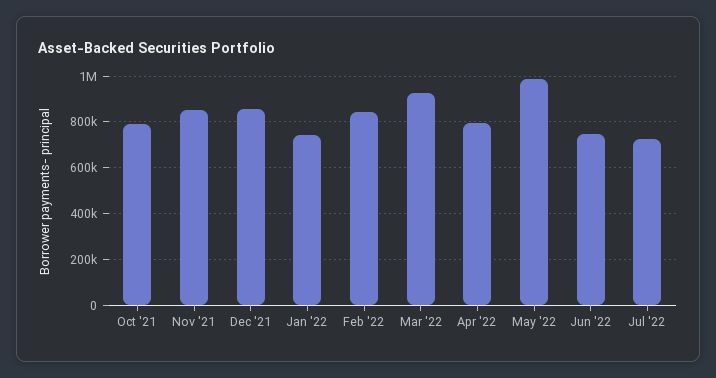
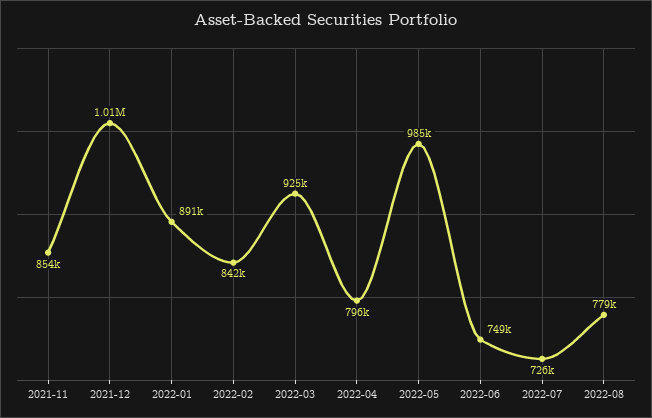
Oct '21: 800000 -> none
Dec '21: 850000 -> 1010000
Jan '22: 750000 -> 891000
2022-08: none -> 779000

